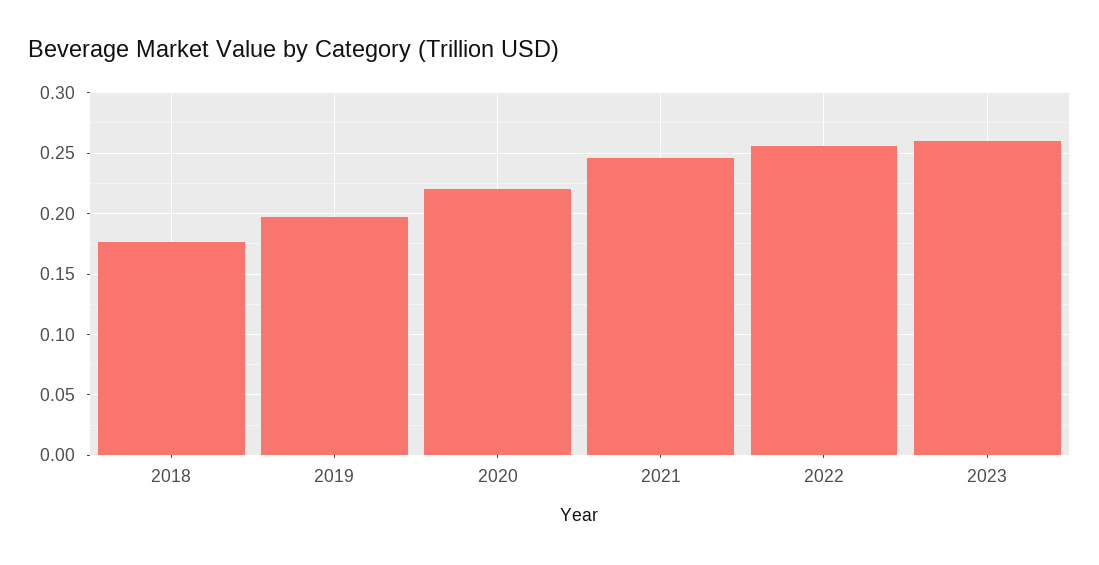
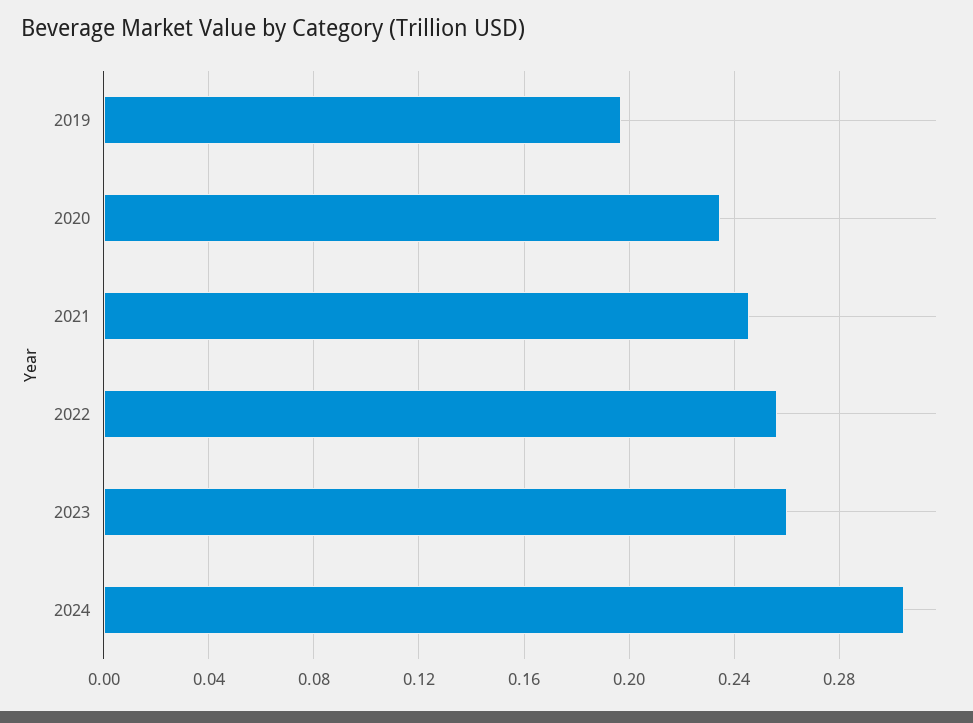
2018: 0.175 -> none
2020: 0.22 -> 0.235
2024: none -> 0.305

